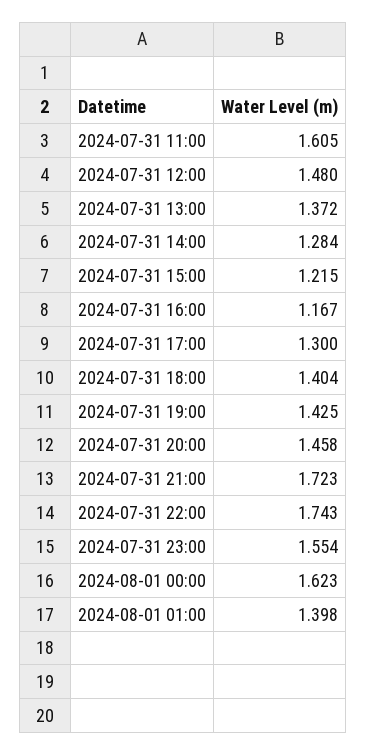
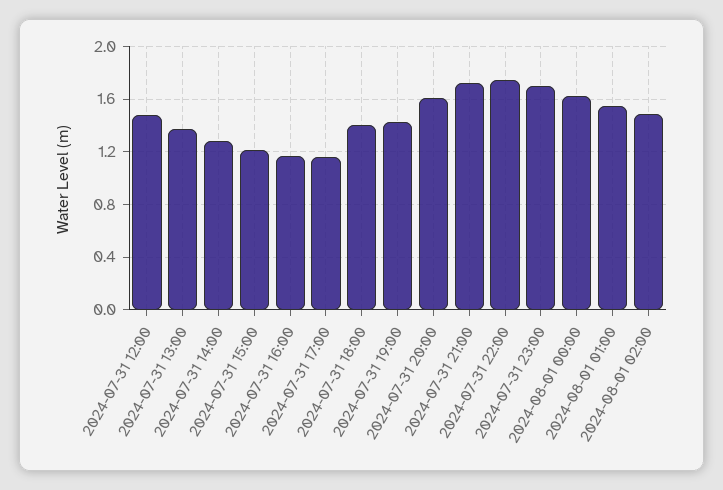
2024-07-31 11:00: 1.605 -> none
2024-07-31 17:00: 1.3 -> 1.15
2024-07-31 20:00: 1.458 -> 1.6
2024-07-31 23:00: 1.554 -> 1.7
2024-08-01 01:00: 1.398 -> 1.55
2024-08-01 02:00: none -> 1.5

